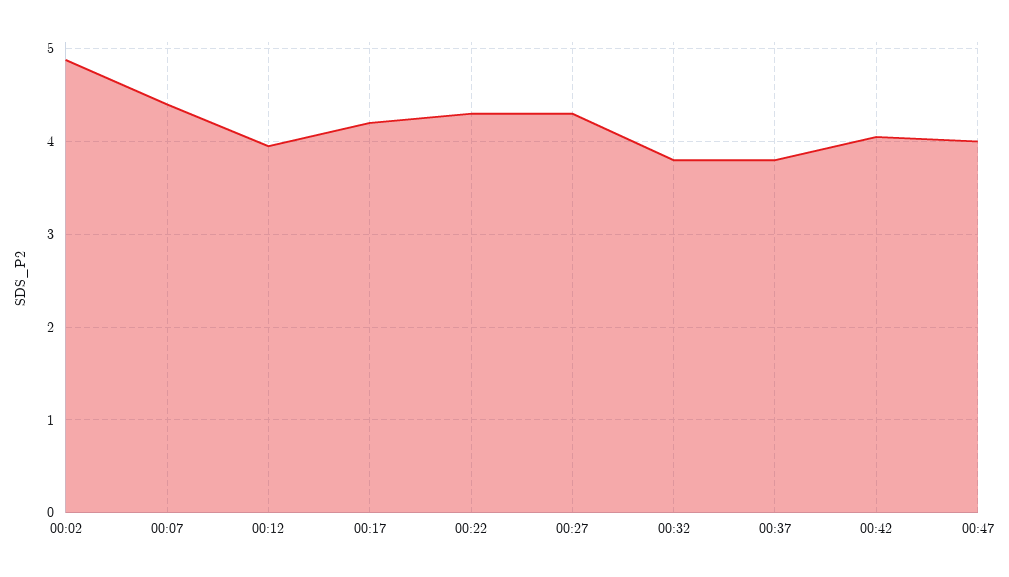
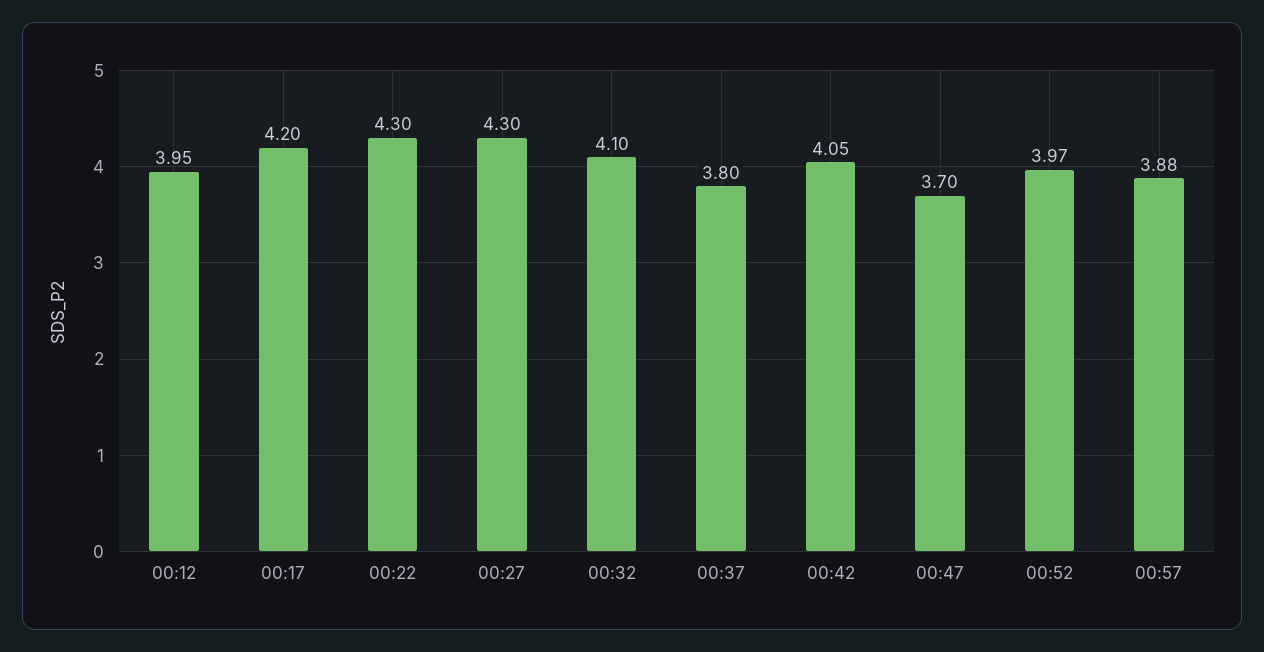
00:02: 4.9 -> none
00:07: 4.4 -> none
00:32: 3.8 -> 4.1
00:47: 4 -> 3.7
00:52: none -> 3.97
00:57: none -> 3.88

